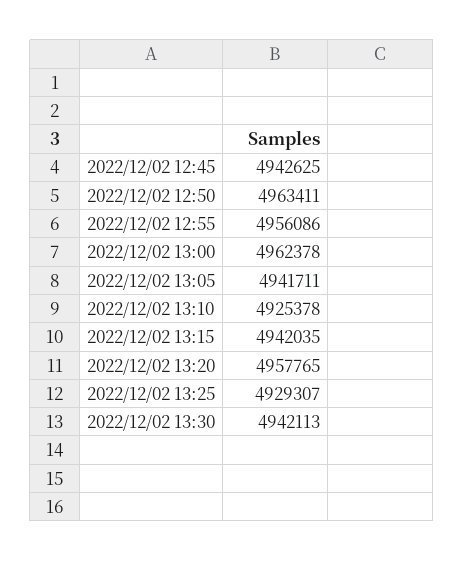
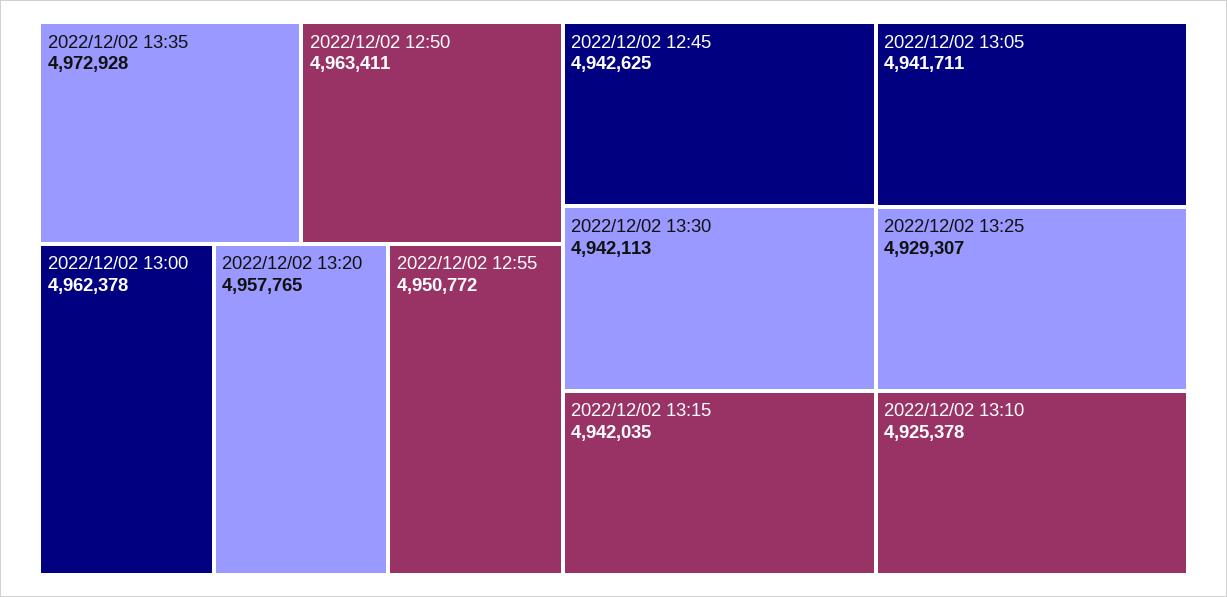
2022/12/02 12:55: 4956086 -> 4950772
2022/12/02 13:35: none -> 4972928

